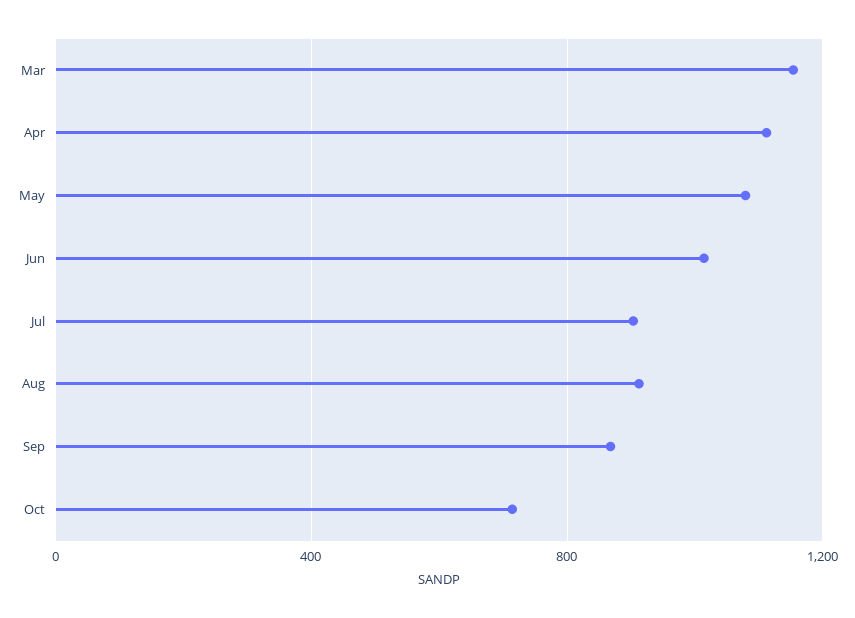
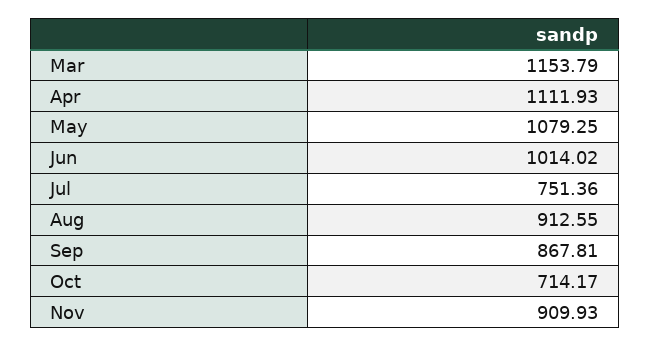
Jul: 900 -> 751.36
Nov: none -> 909.93

